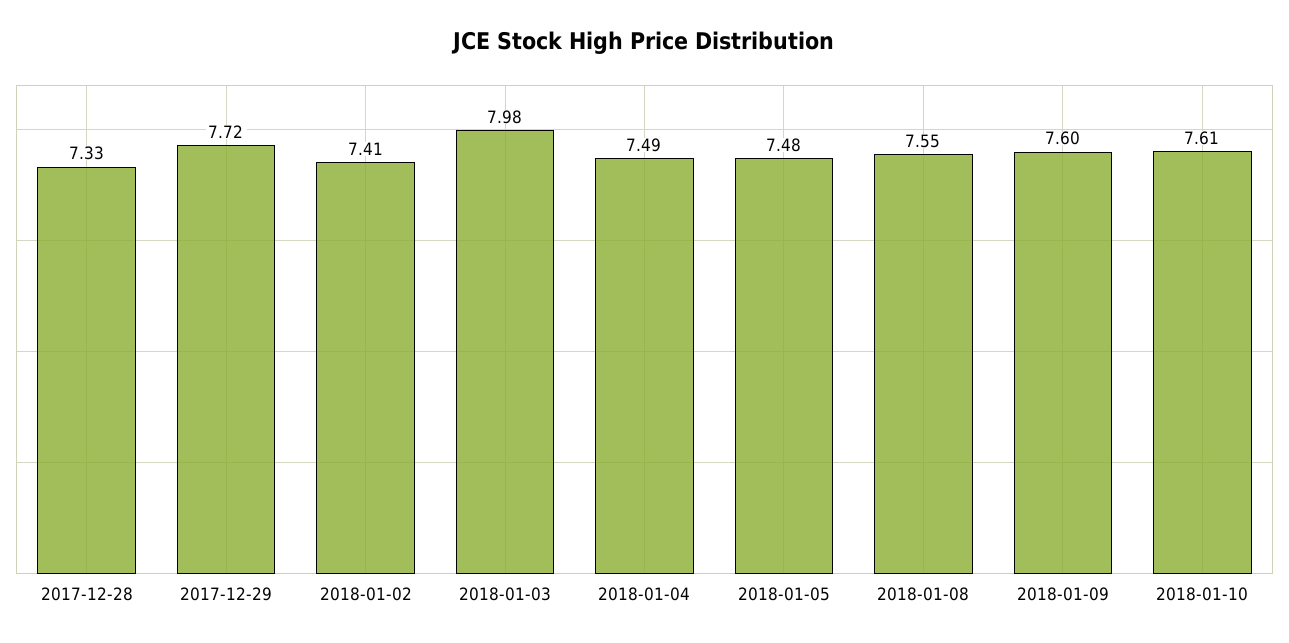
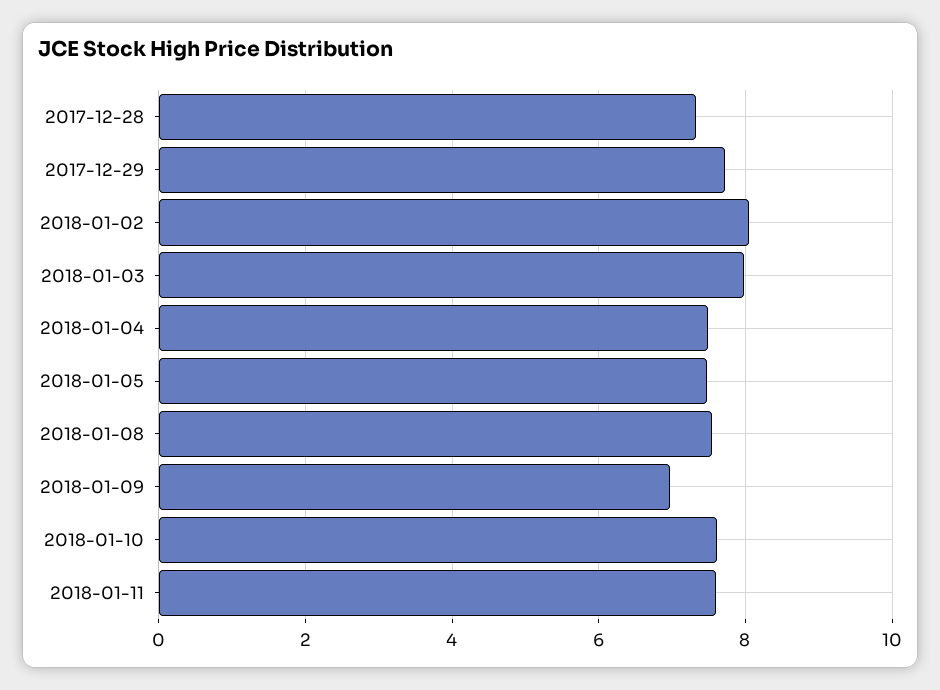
2018-01-02: 7.41 -> 8
2018-01-09: 7.6 -> 7
2018-01-11: none -> 7.6

